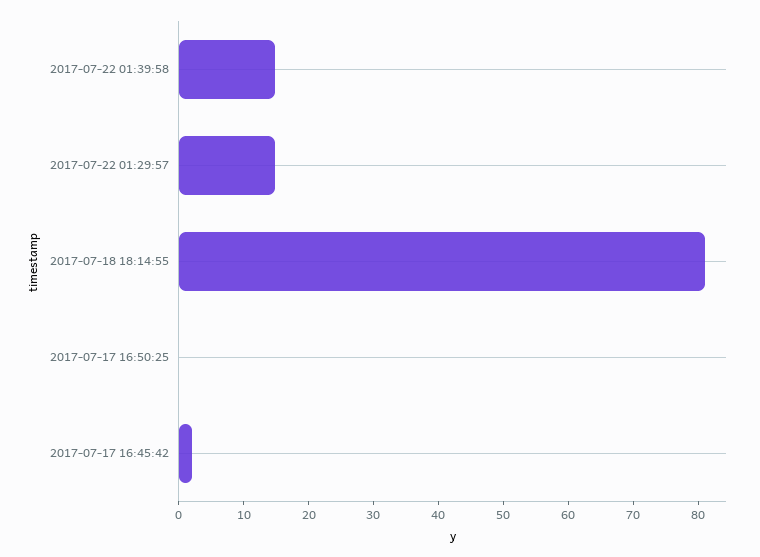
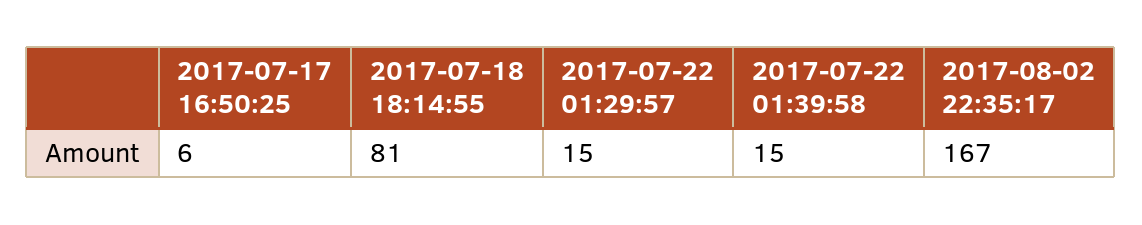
2017-07-17 16:50:25: 0 -> 6
2017-07-17 16:45:42: 2 -> none
2017-08-02 22:35:17: none -> 167

